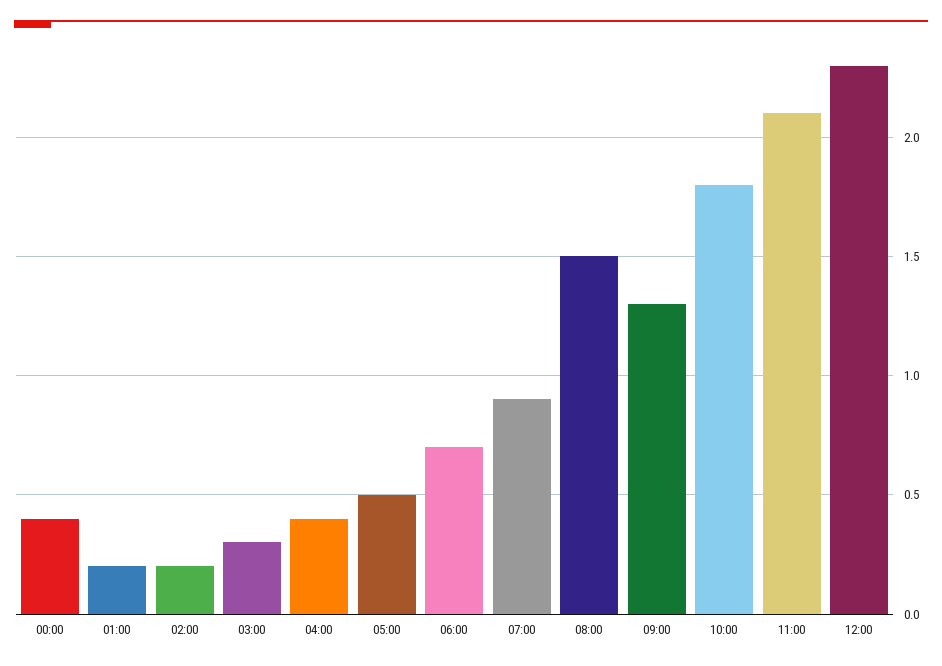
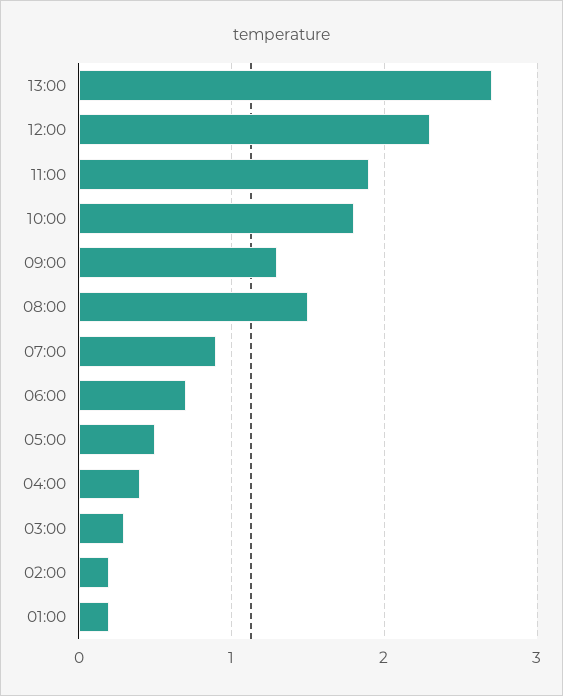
00:00: 0.4 -> none
11:00: 2.1 -> 1.9
13:00: none -> 2.7

